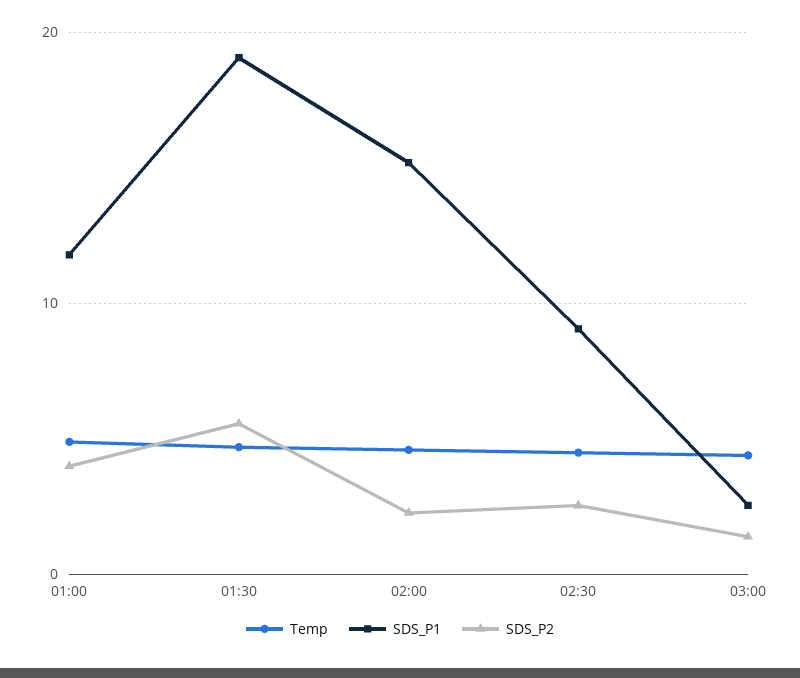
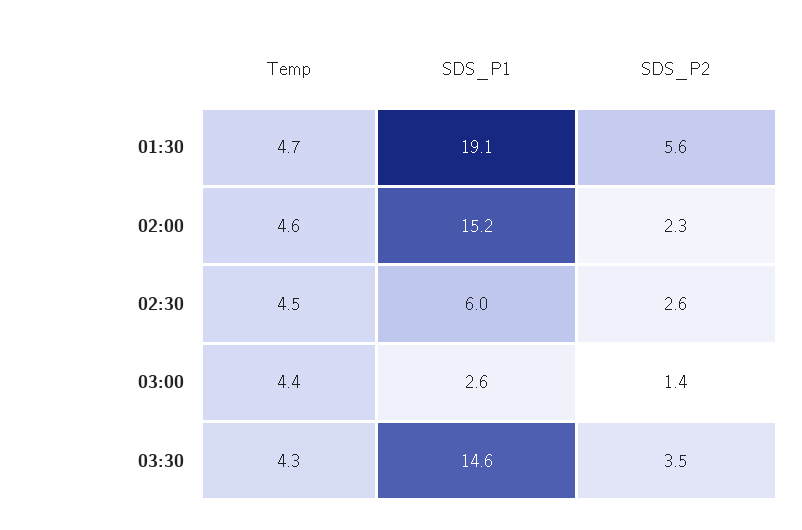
Temp, 01:00: 5 -> none
SDS_P1, 01:00: 12 -> none
SDS_P2, 01:00: 4 -> none
SDS_P1, 02:30: 9 -> 6
Temp, 03:30: none -> 4.3
SDS_P1, 03:30: none -> 14.6
SDS_P2, 03:30: none -> 3.5

